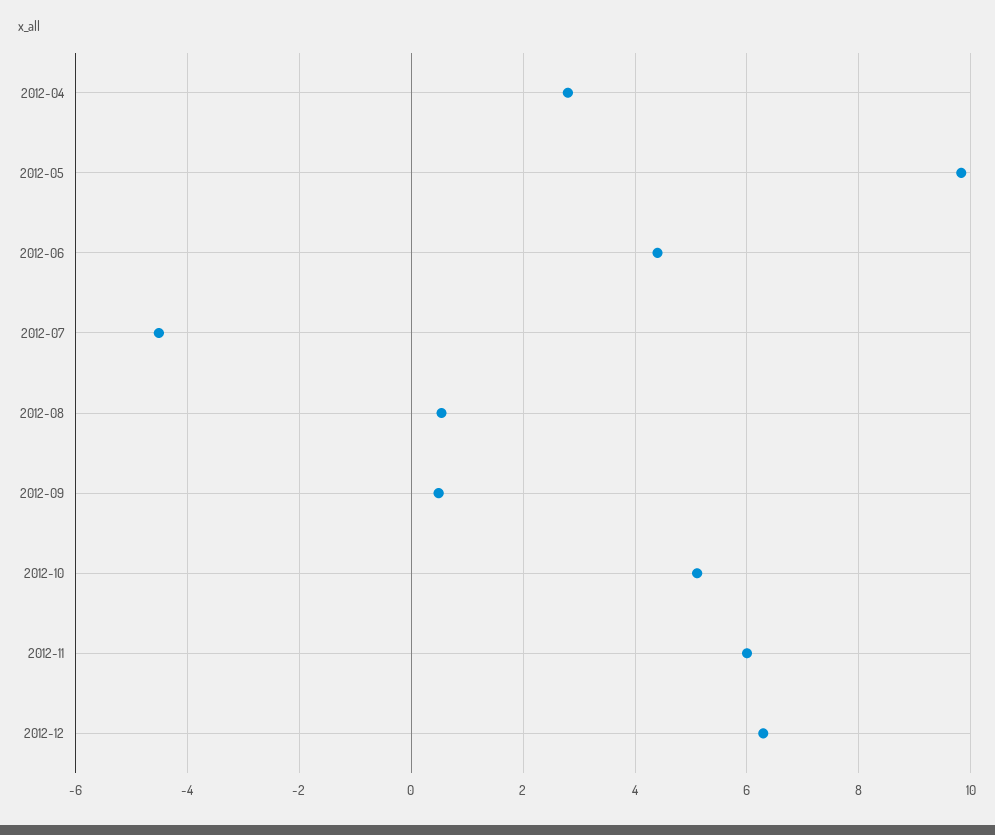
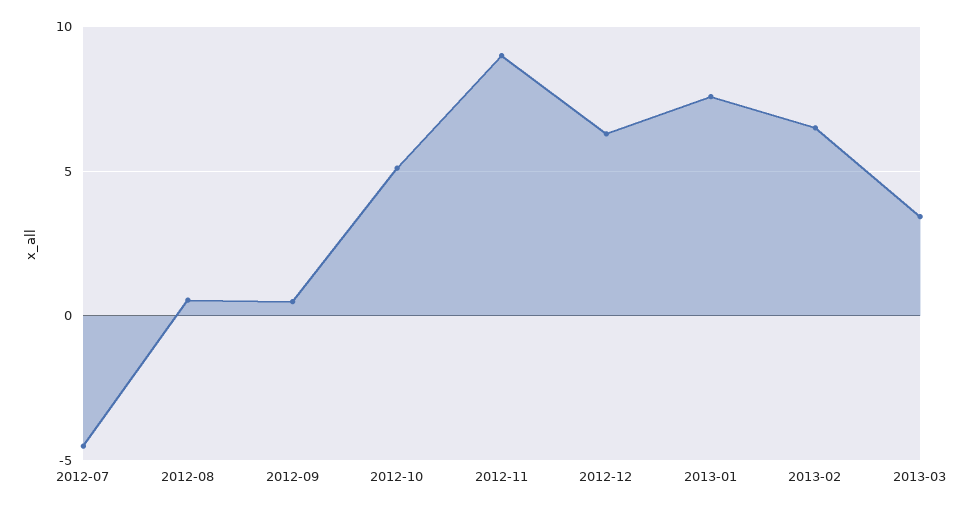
2012-04: 2.8 -> none
2012-05: 9.8 -> none
2012-06: 4.4 -> none
2012-11: 6 -> 9
2013-01: none -> 7.5
2013-02: none -> 6.5
2013-03: none -> 3.5

